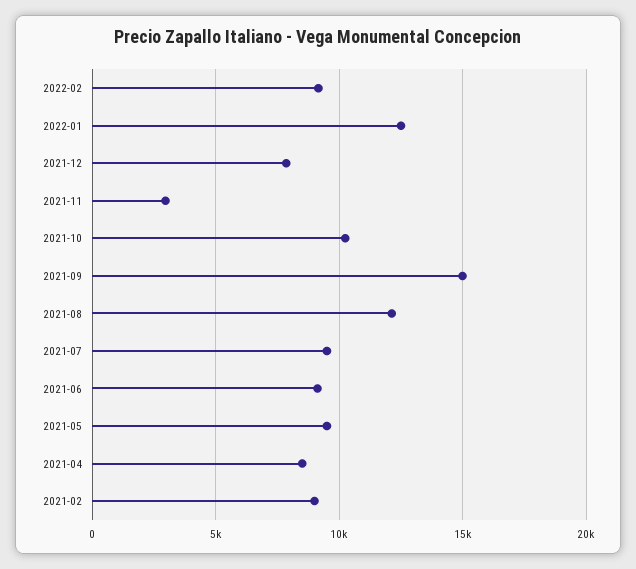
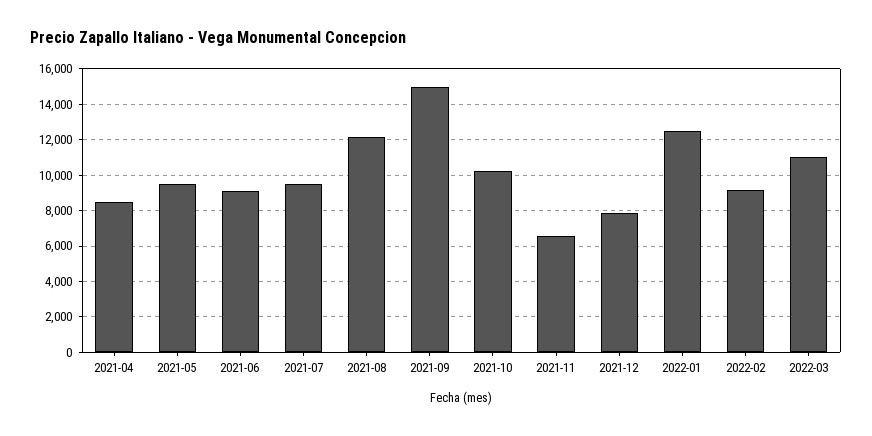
2021-11: 3000 -> 6500
2021-02: 9000 -> none
2022-03: none -> 11000

